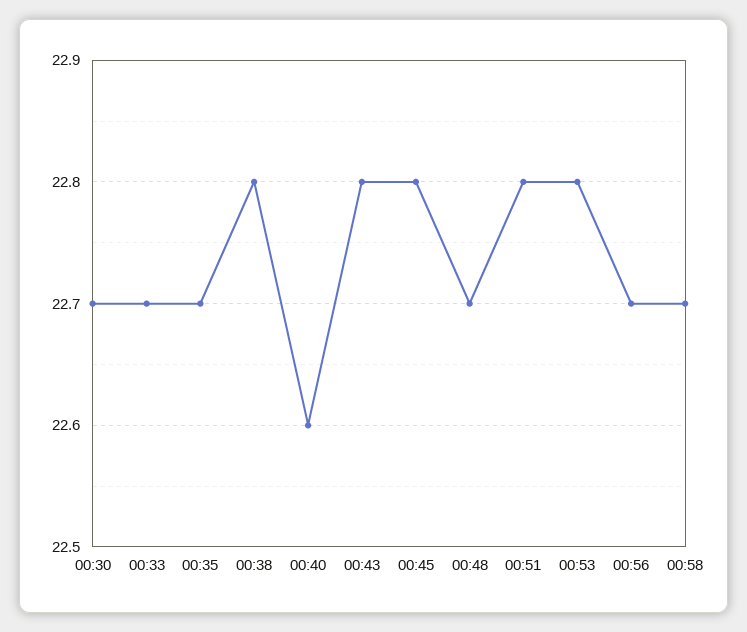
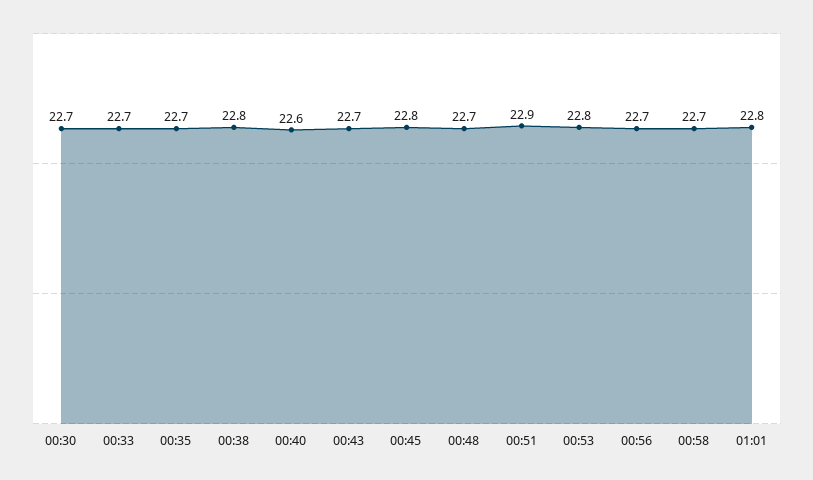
00:43: 22.8 -> 22.7
00:51: 22.8 -> 22.9
01:01: none -> 22.8

